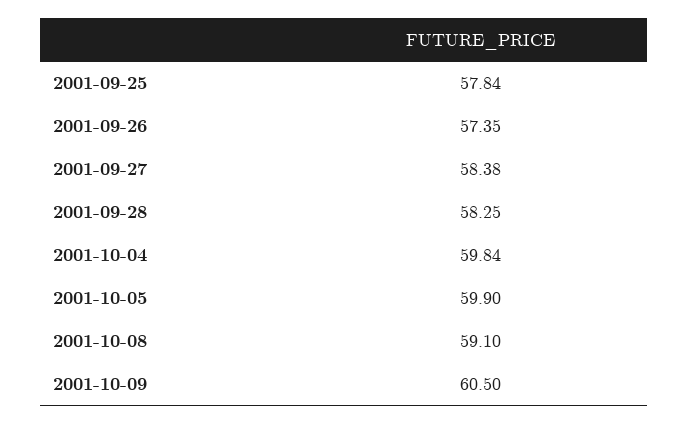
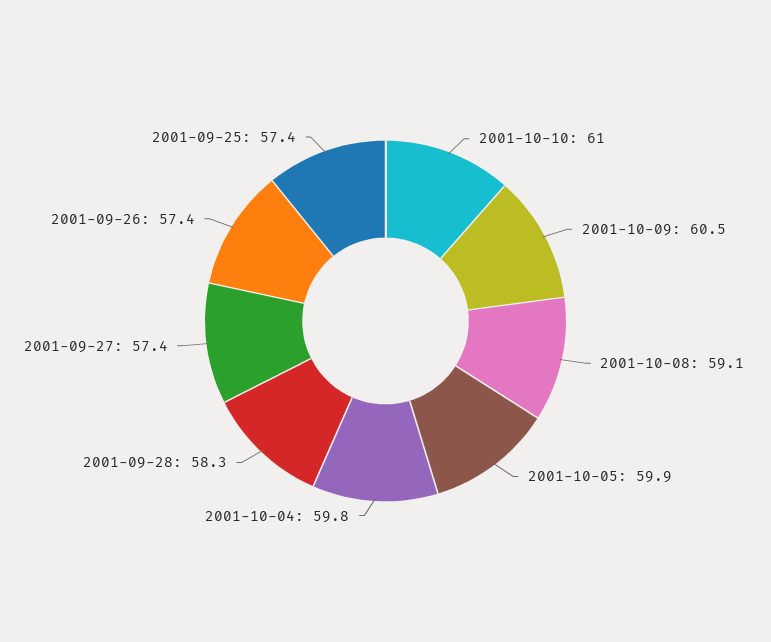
2001-09-25: 57.84 -> 57.4
2001-09-27: 58.38 -> 57.4
2001-10-10: none -> 61

